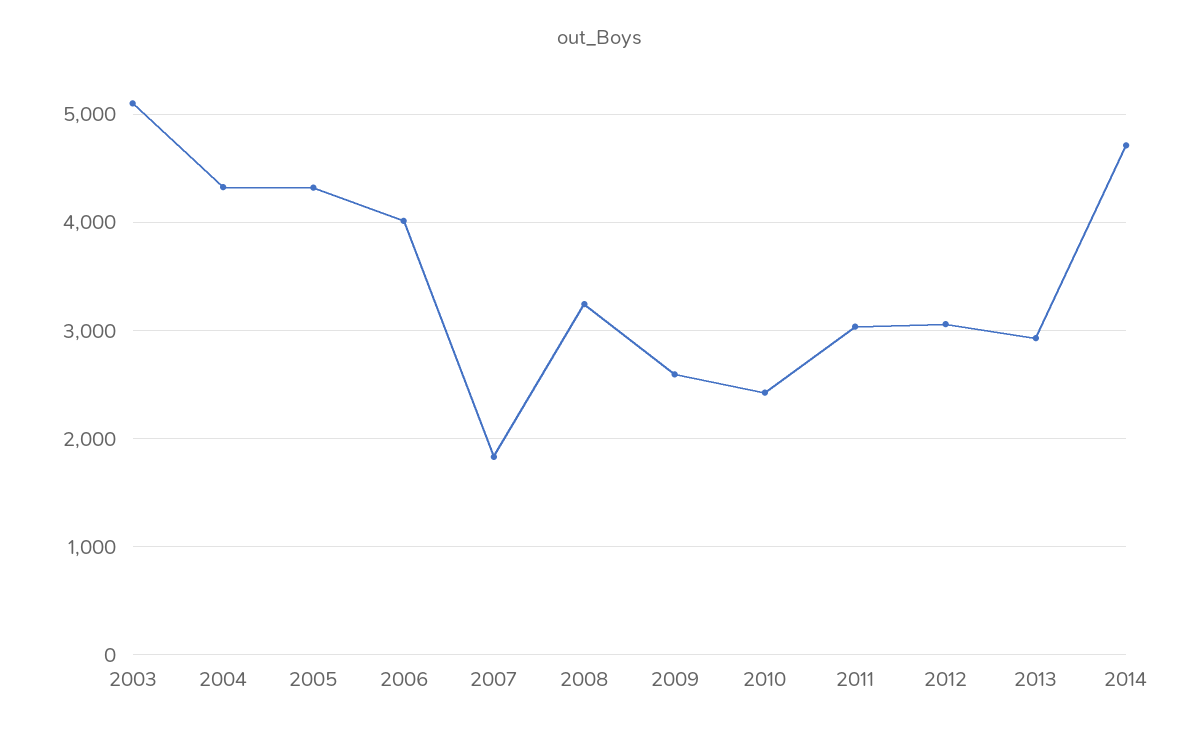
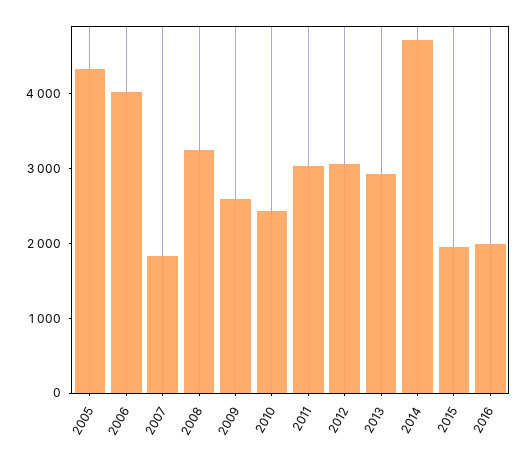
2003: 5100 -> none
2004: 4300 -> none
2015: none -> 2000
2016: none -> 2000

